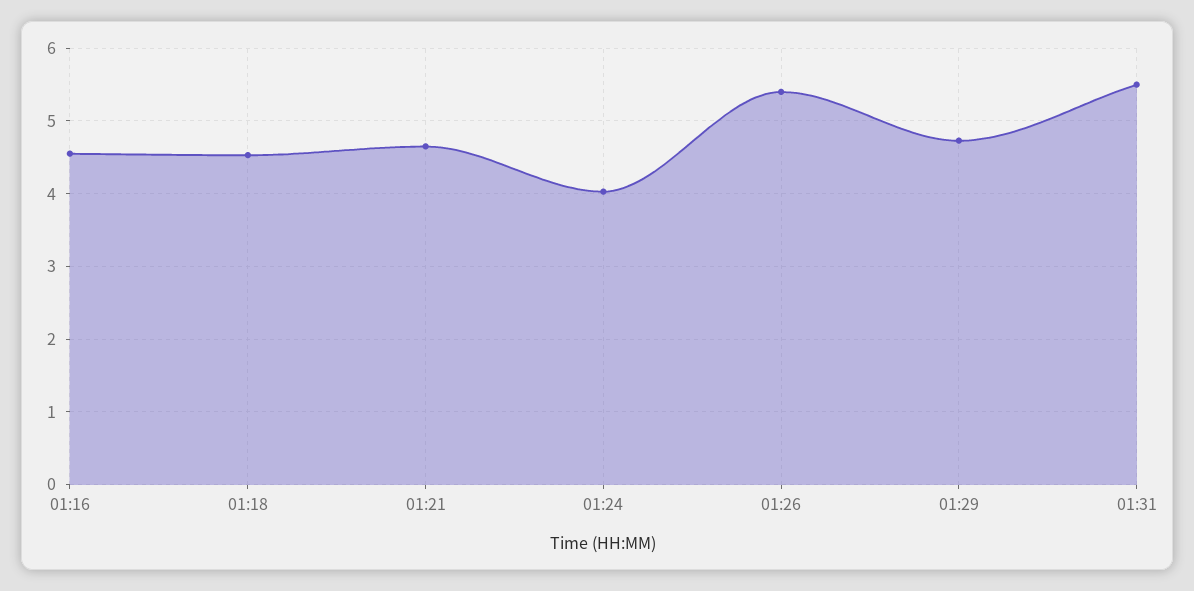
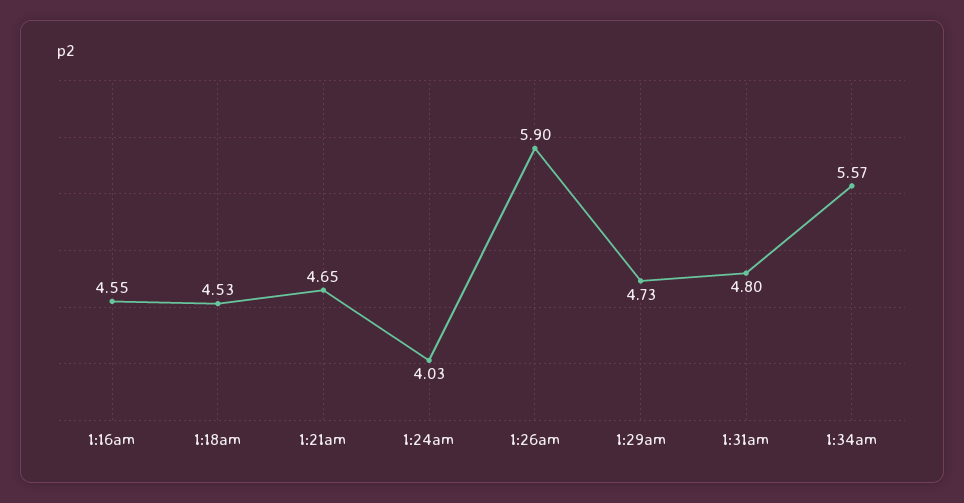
01:26: 5.4 -> 5.9
01:31: 5.5 -> 4.8
1:34am: none -> 5.57

